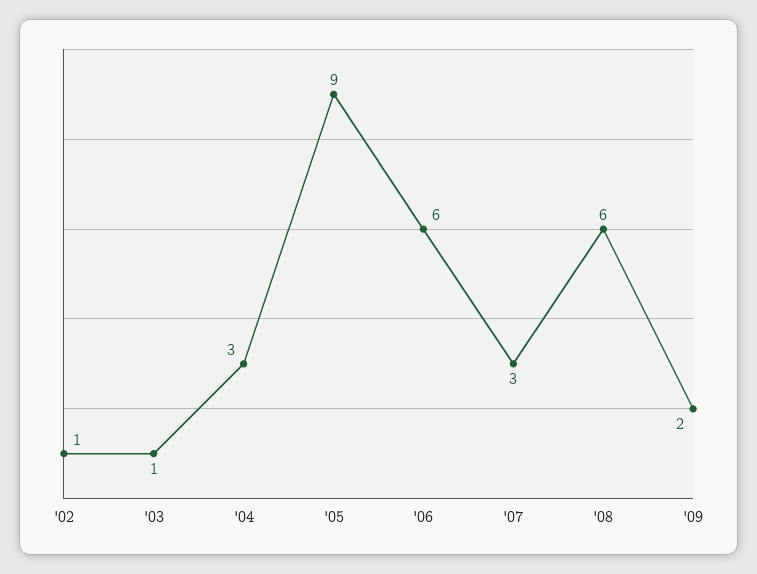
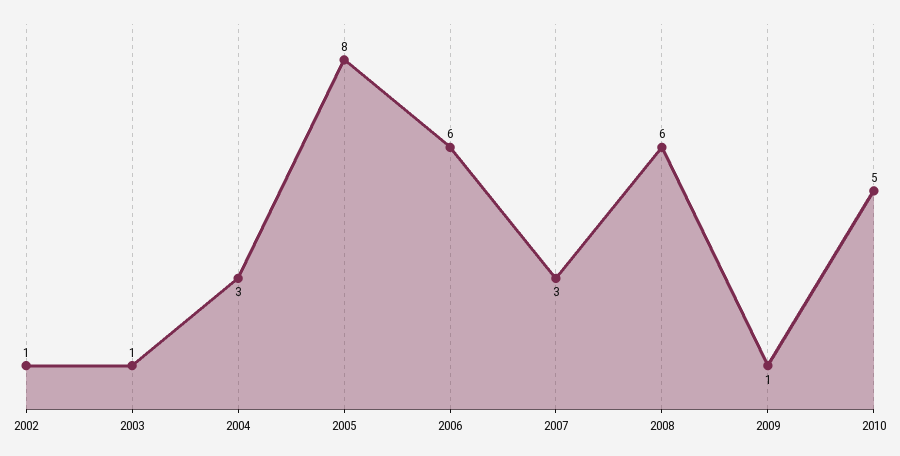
'05: 9 -> 8
'09: 2 -> 1
2010: none -> 5

